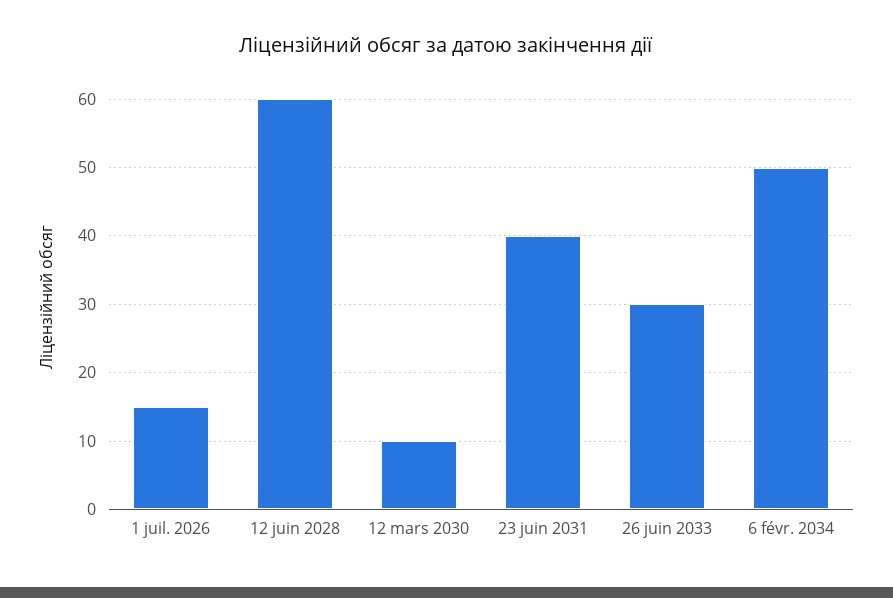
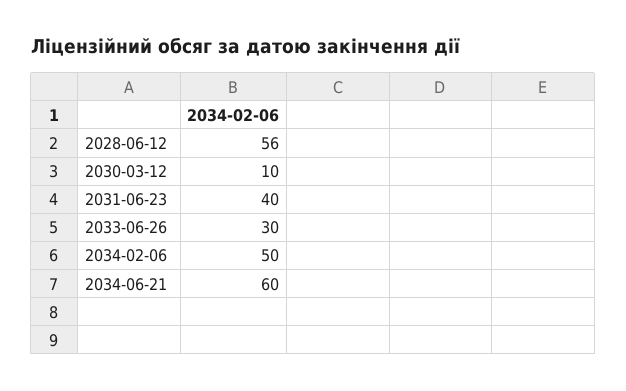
1 juil. 2026: 15 -> none
12 juin 2028: 60 -> 56
2034-06-21: none -> 60

